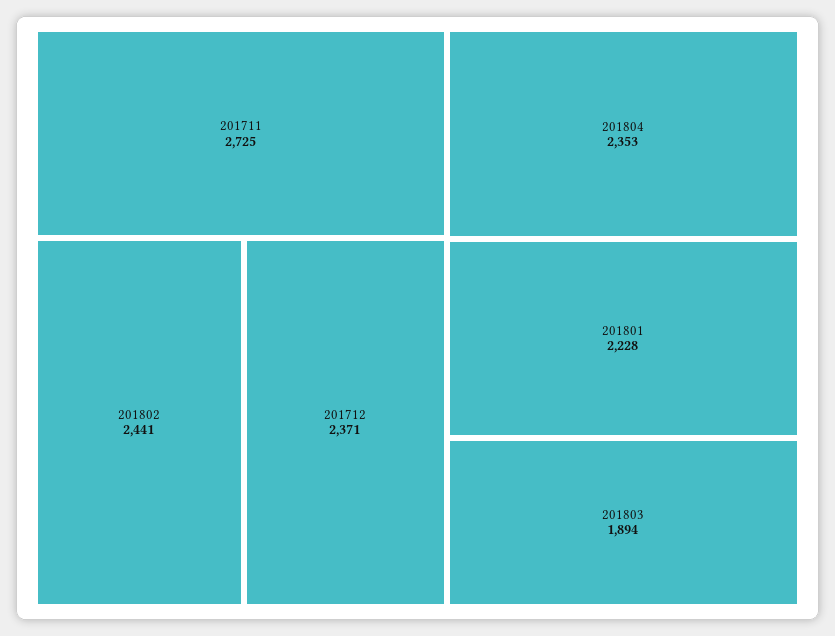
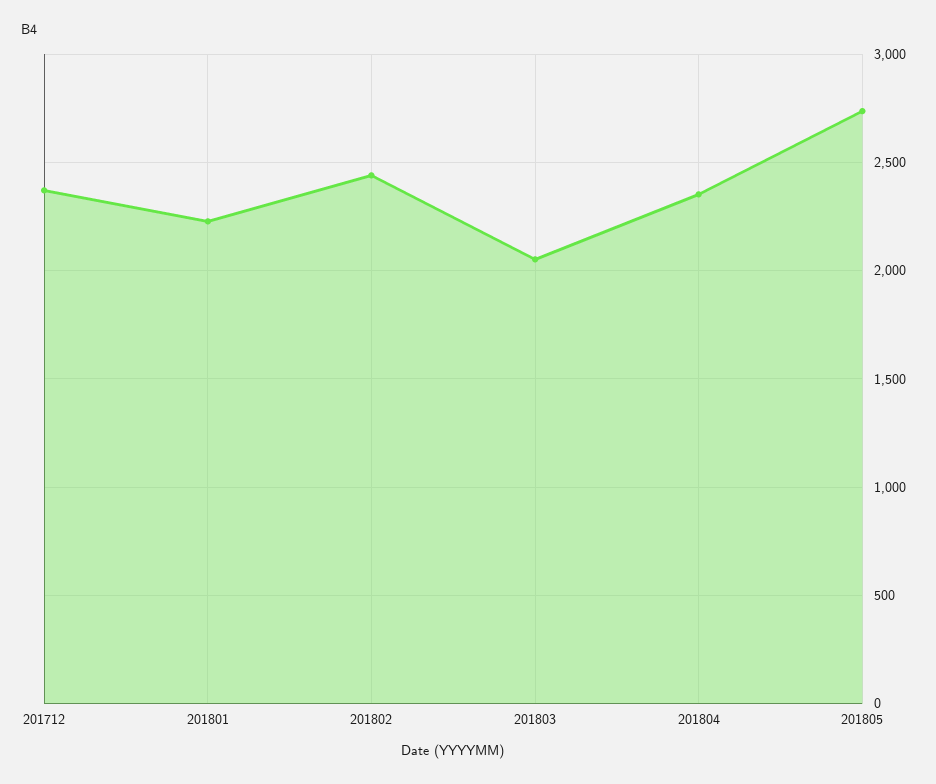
201711: 2725 -> none
201803: 1894 -> 2050
201805: none -> 2750

